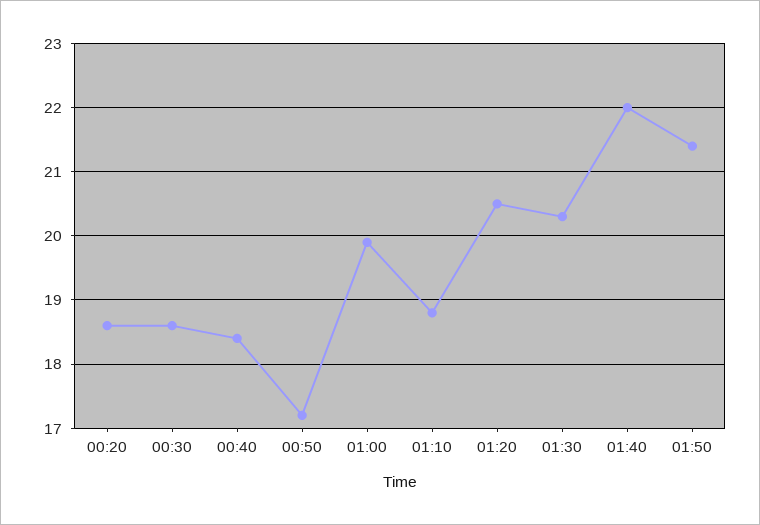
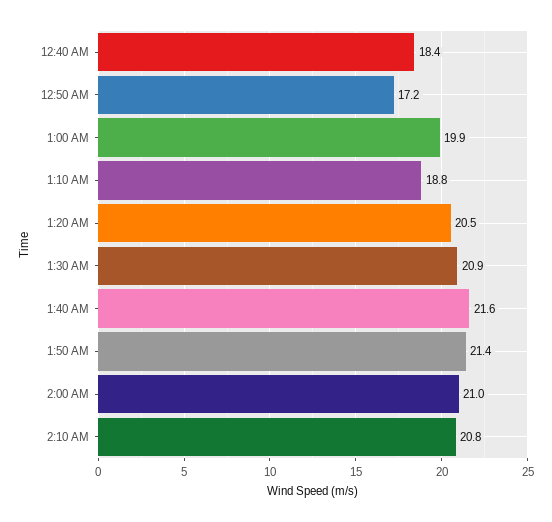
00:20: 18.6 -> none
00:30: 18.6 -> none
01:30: 20.3 -> 20.9
01:40: 22 -> 21.6
2:00 AM: none -> 21
2:10 AM: none -> 20.8

